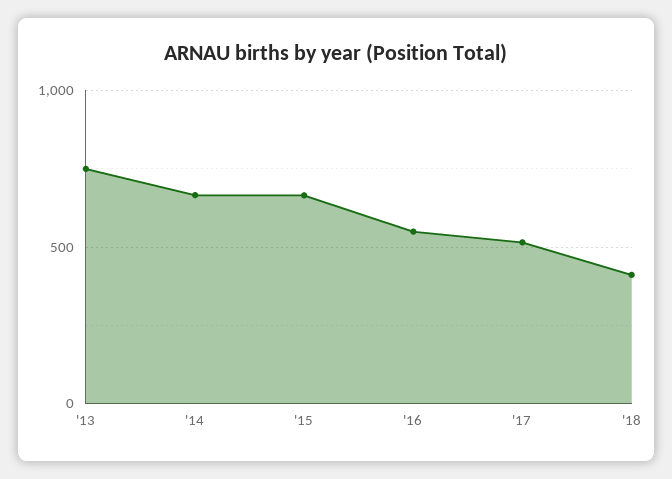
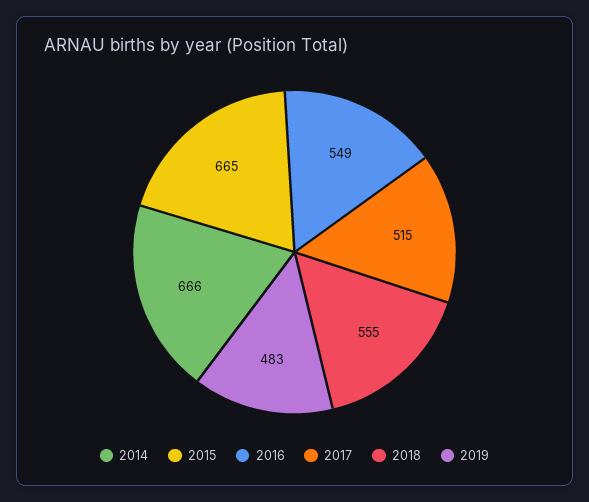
'13: 750 -> none
'18: 400 -> 555
2019: none -> 483

